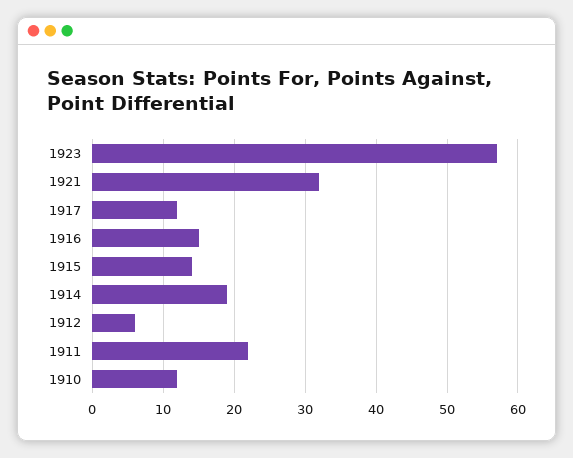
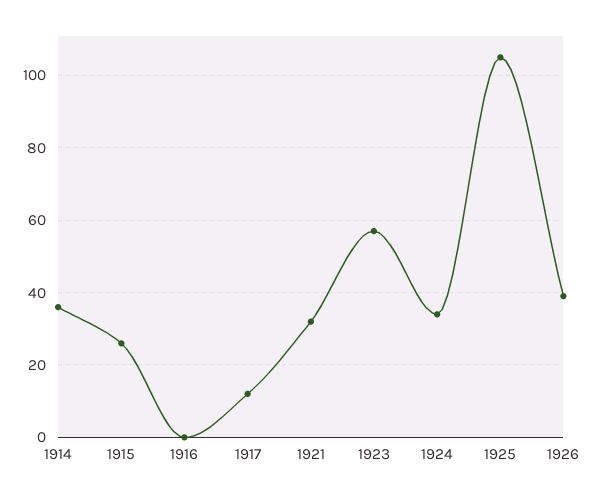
1916: 15 -> 0
1915: 14 -> 25
1914: 19 -> 35
1912: 6 -> none
1911: 22 -> none
1910: 12 -> none
1924: none -> 35
1925: none -> 105
1926: none -> 40

